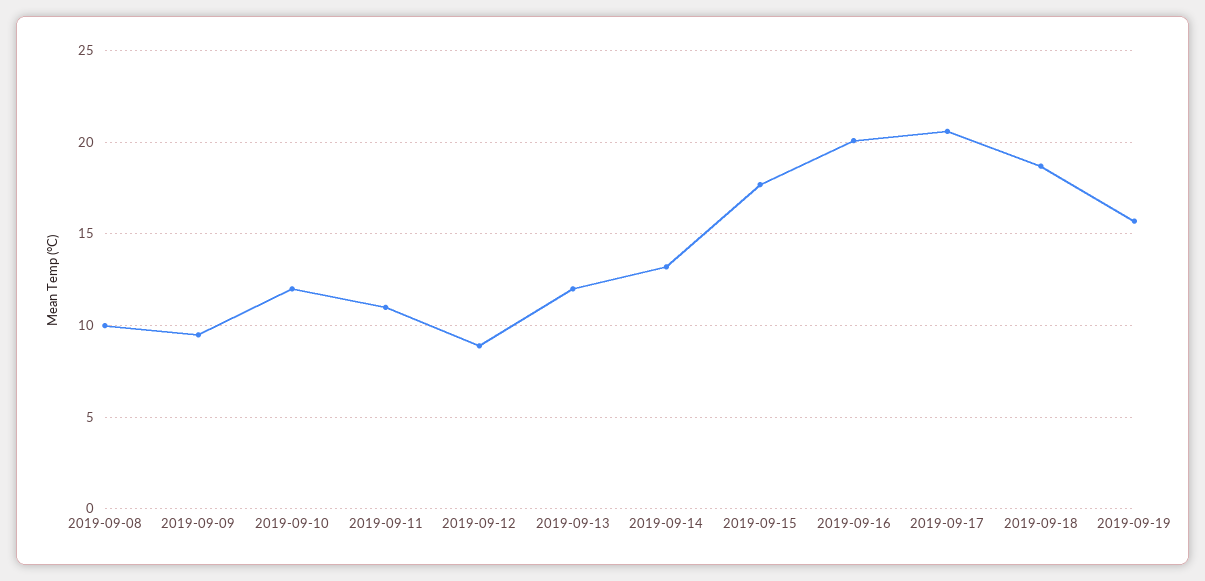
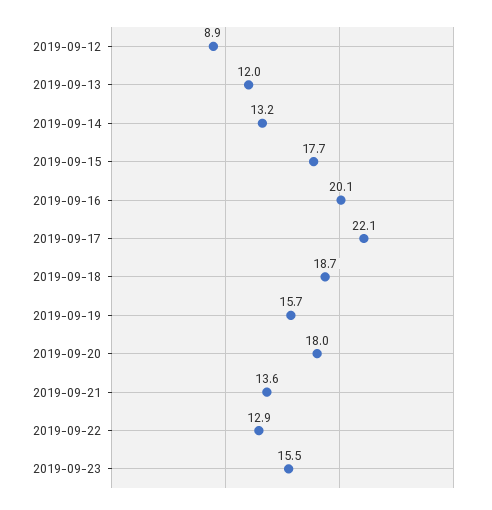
2019-09-08: 10 -> none
2019-09-09: 9.5 -> none
2019-09-10: 12 -> none
2019-09-11: 11 -> none
2019-09-17: 20.5 -> 22.1
2019-09-20: none -> 18
2019-09-21: none -> 13.6
2019-09-22: none -> 12.9
2019-09-23: none -> 15.5

